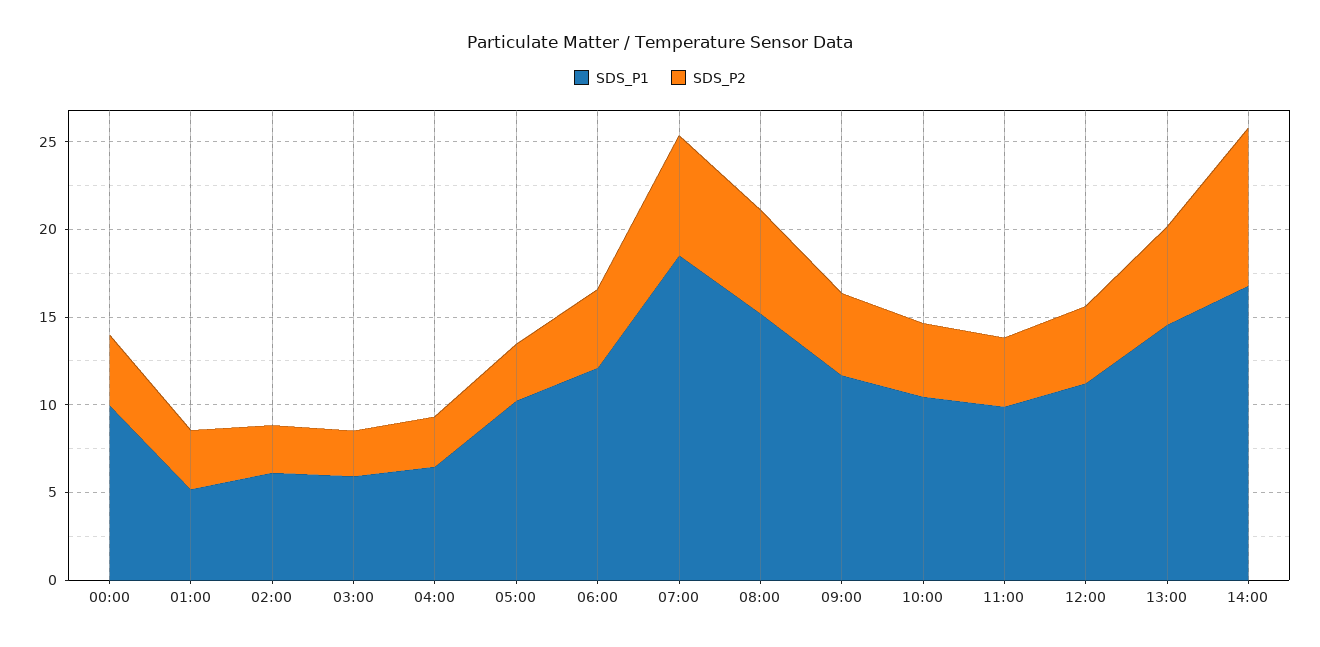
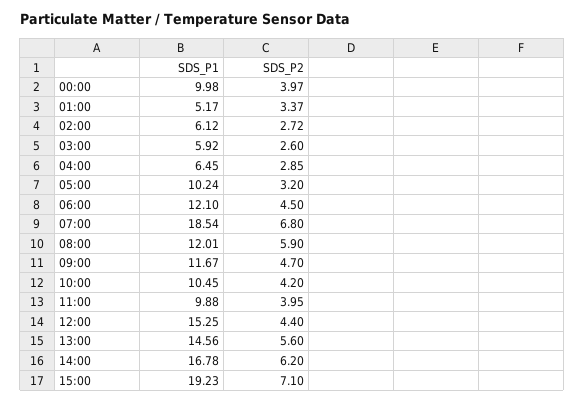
SDS_P1, 08:00: 15 -> 12.01
SDS_P1, 12:00: 11 -> 15.25
SDS_P2, 14:00: 9 -> 6.2
SDS_P1, 15:00: none -> 19.23
SDS_P2, 15:00: none -> 7.1

